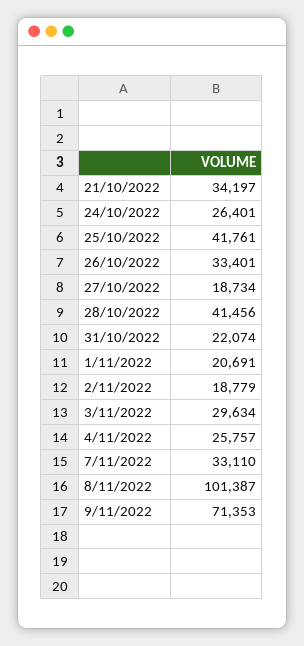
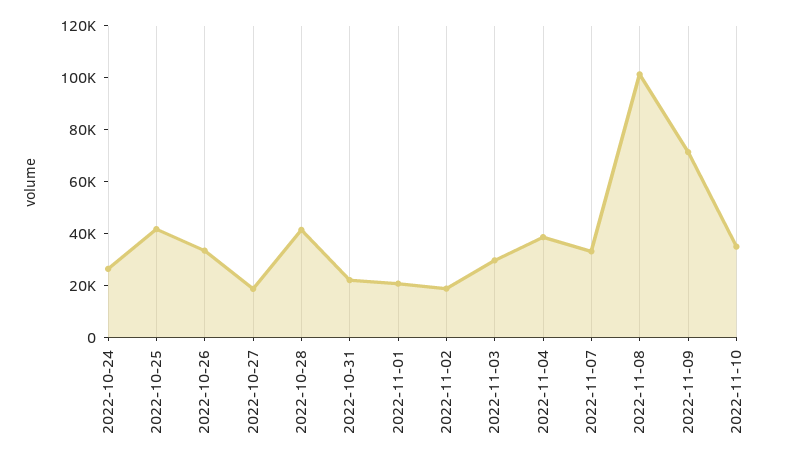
21/10/2022: 34197 -> none
4/11/2022: 25757 -> 40000
2022-11-10: none -> 35000

